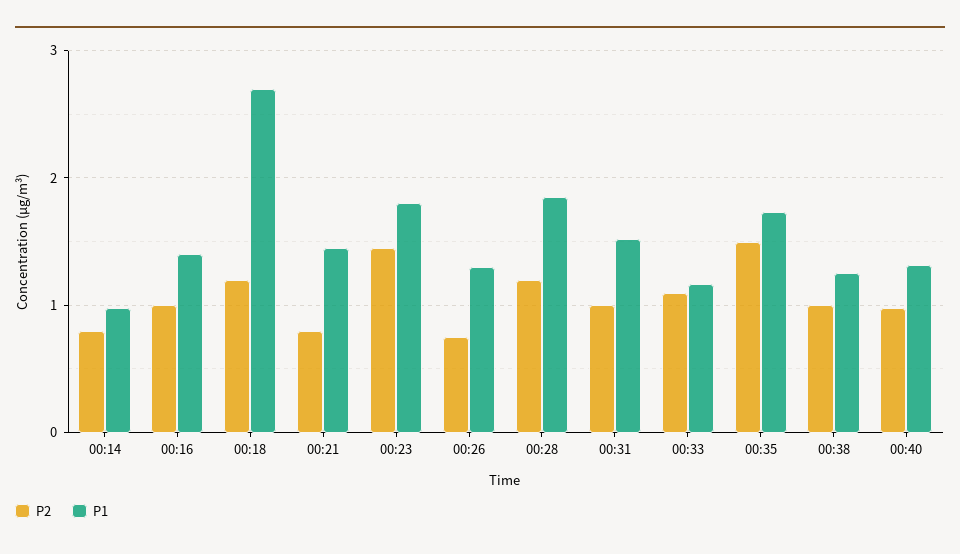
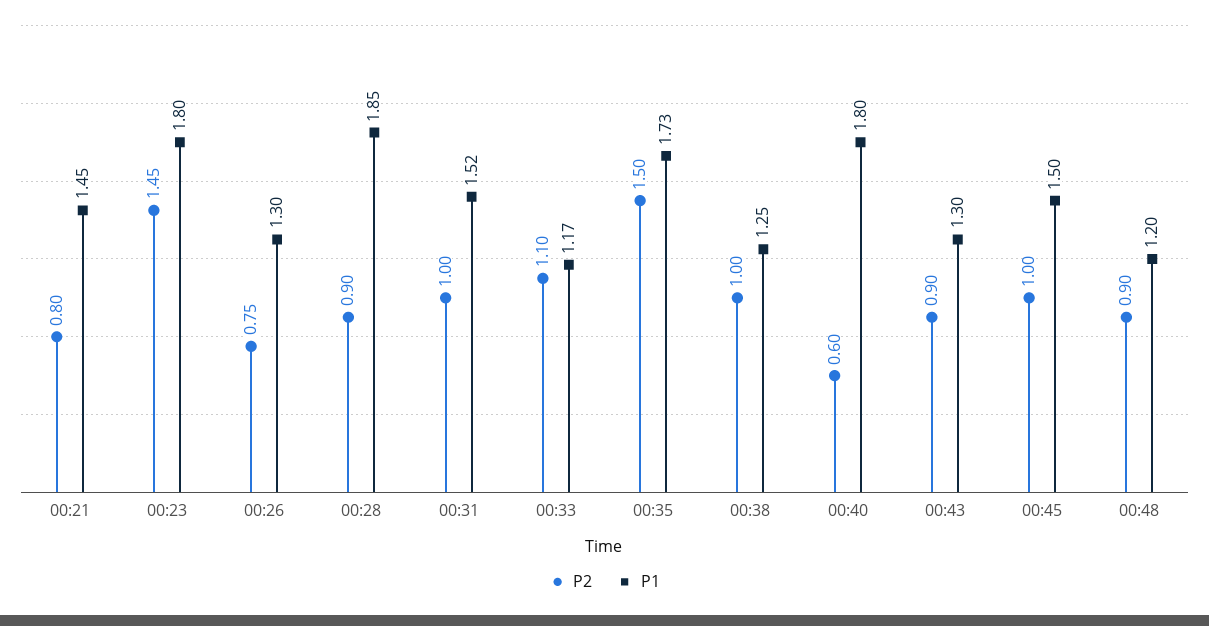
P2, 00:14: 0.8 -> none
P1, 00:14: 1 -> none
P2, 00:16: 1 -> none
P1, 00:16: 1.4 -> none
P2, 00:18: 1.2 -> none
P1, 00:18: 2.7 -> none
P2, 00:28: 1.2 -> 0.9
P2, 00:40: 1 -> 0.6
P1, 00:40: 1.3 -> 1.8
P2, 00:43: none -> 0.9
P1, 00:43: none -> 1.3
P2, 00:45: none -> 1
P1, 00:45: none -> 1.5
P2, 00:48: none -> 0.9
P1, 00:48: none -> 1.2

